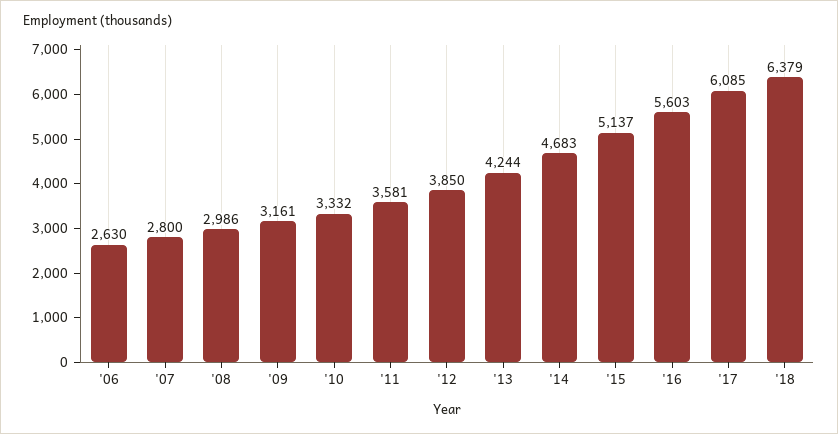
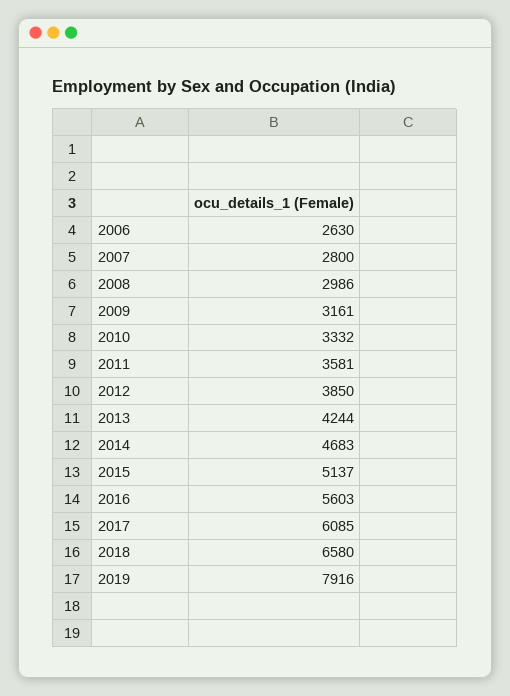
'18: 6379 -> 6580
2019: none -> 7916

